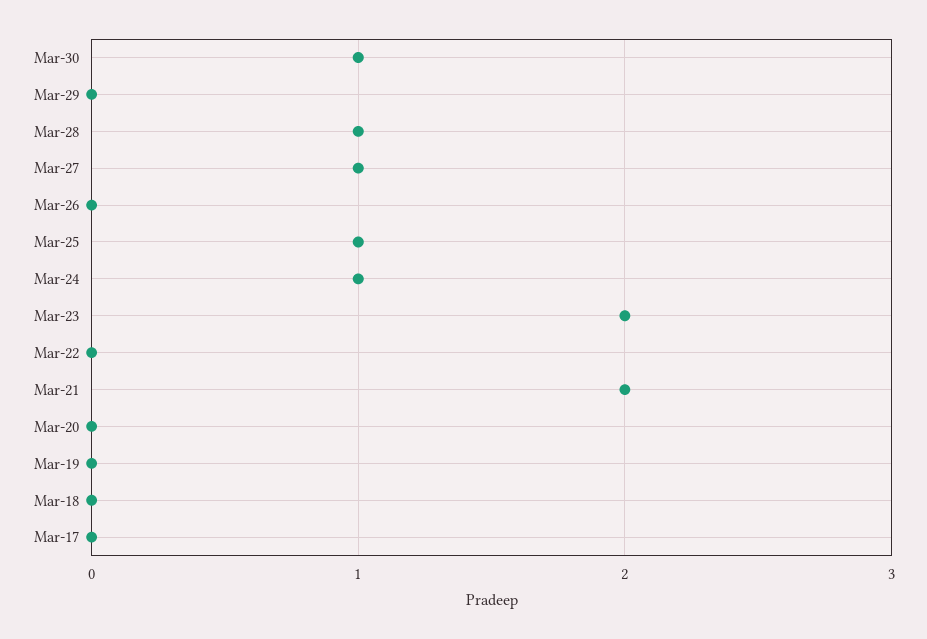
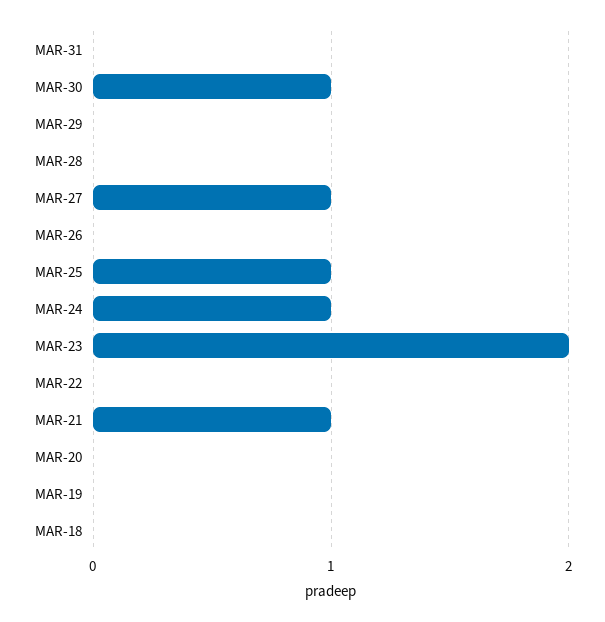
Mar-28: 1 -> 0
Mar-21: 2 -> 1
Mar-17: 0 -> none
MAR-31: none -> 0

